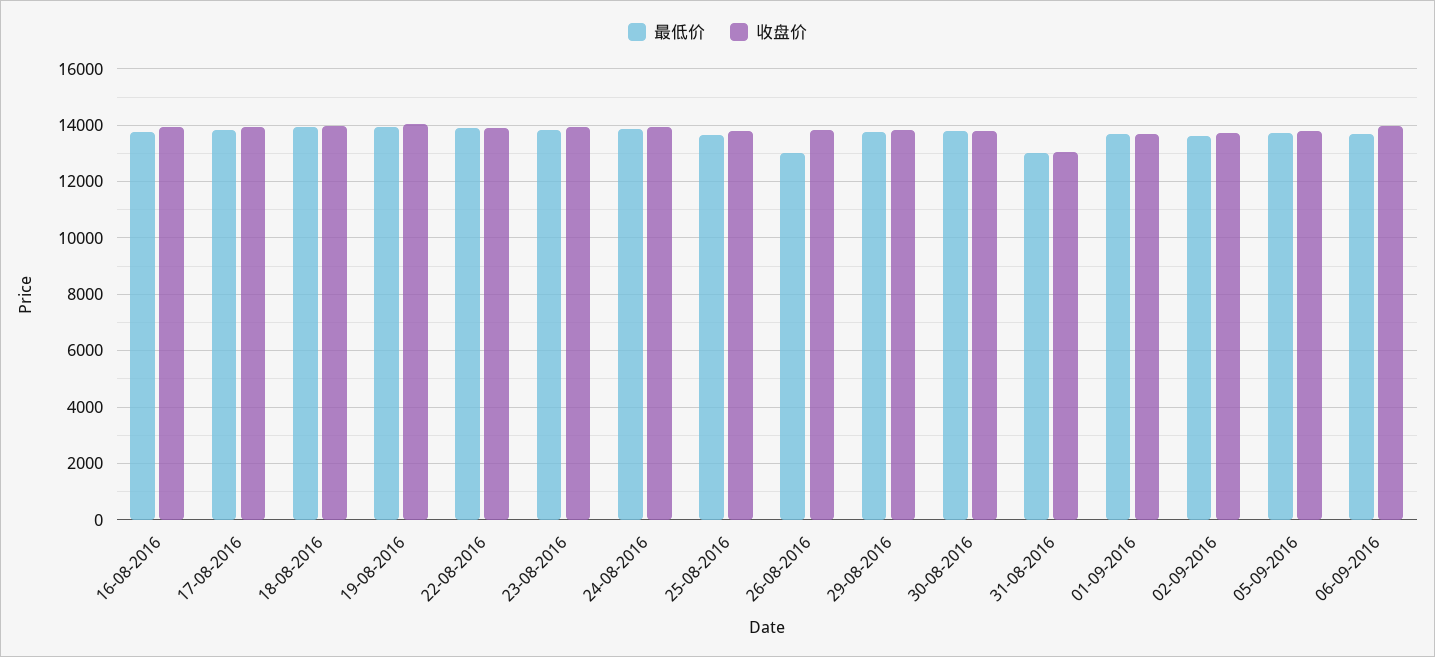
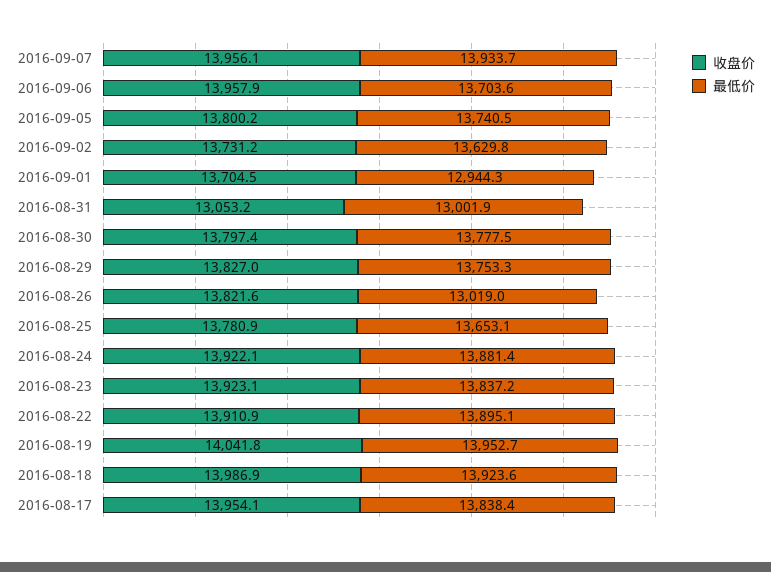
最低价, 16-08-2016: 13750 -> none
收盘价, 16-08-2016: 14000 -> none
最低价, 01-09-2016: 13750 -> 12944.3
收盘价, 2016-09-07: none -> 13956.1
最低价, 2016-09-07: none -> 13933.7

